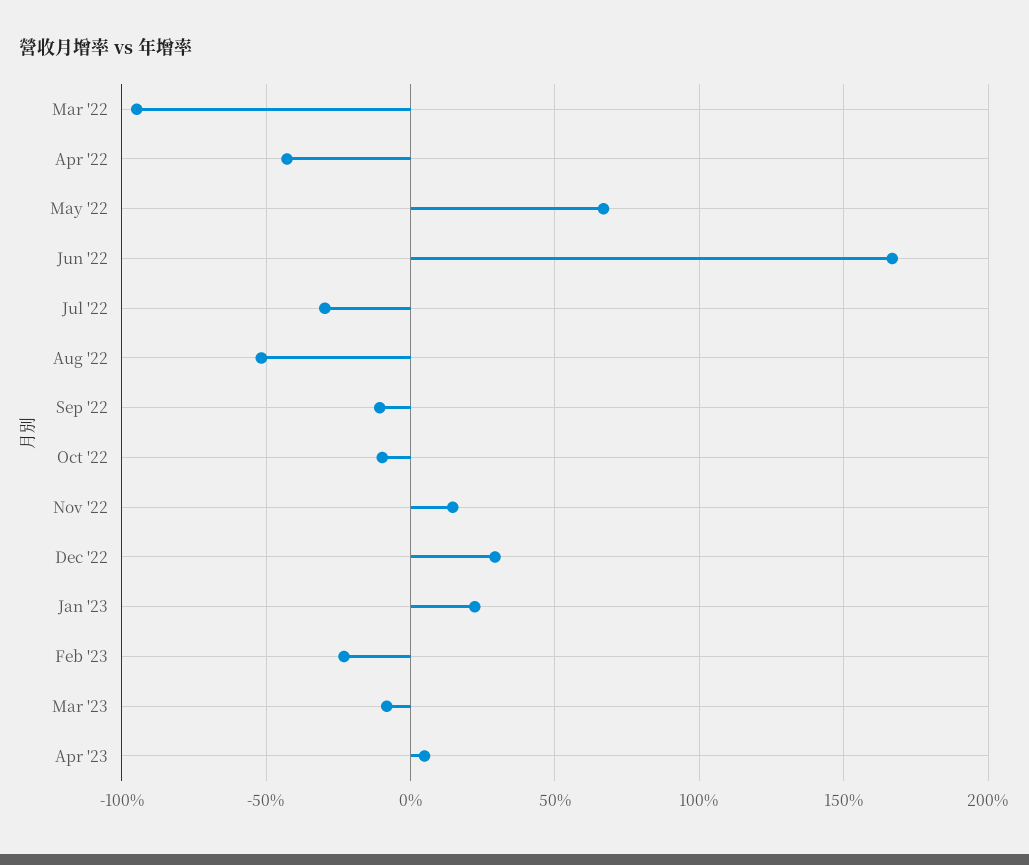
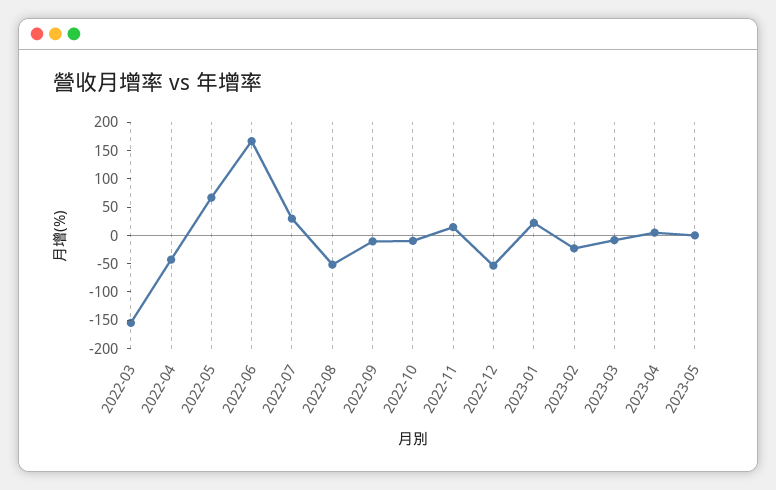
Mar '22: -95 -> -150
Jul '22: -30 -> 25
Dec '22: 30 -> -50
2023-05: none -> 0

